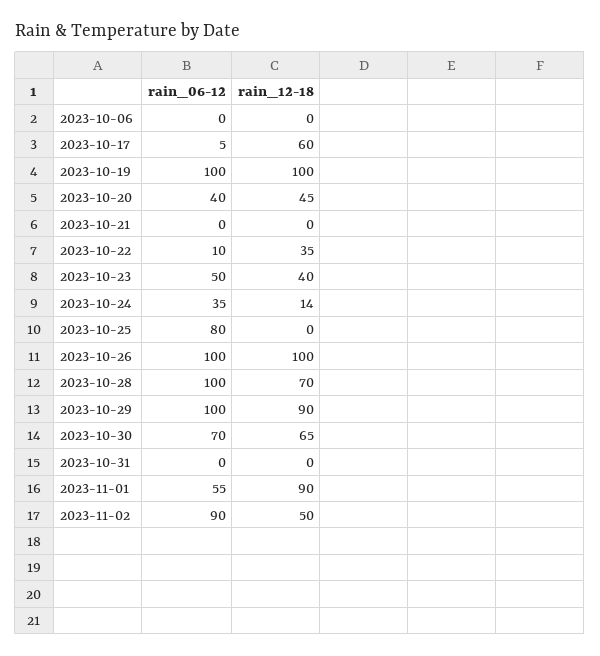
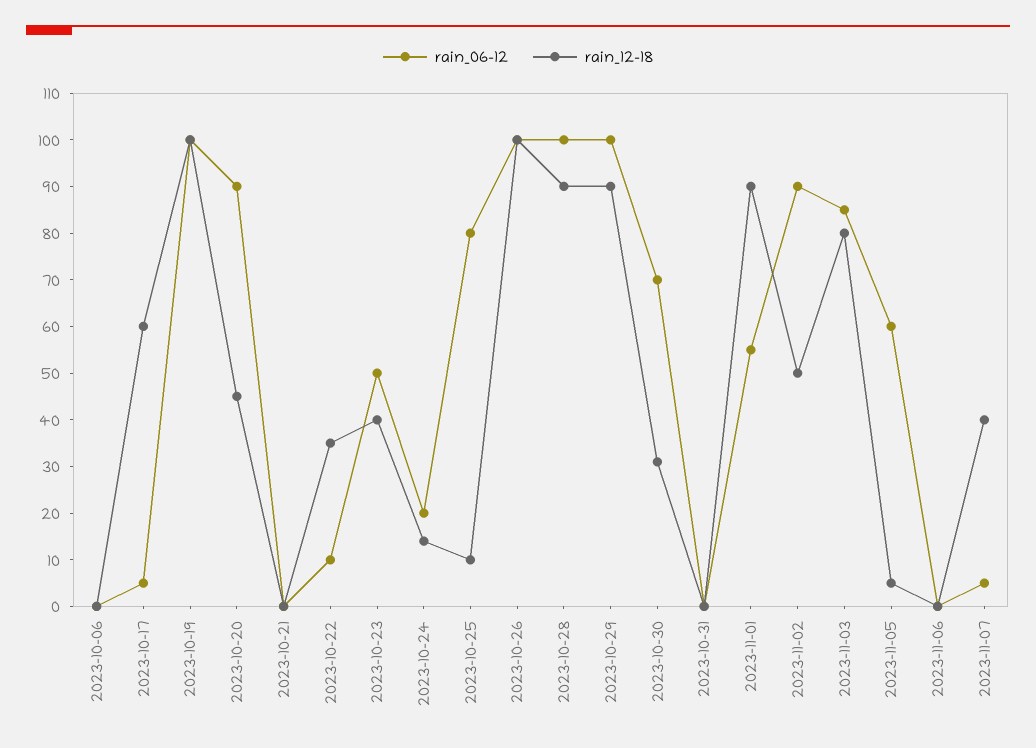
rain_06-12, 2023-10-20: 40 -> 90
rain_06-12, 2023-10-24: 35 -> 20
rain_12-18, 2023-10-25: 0 -> 10
rain_12-18, 2023-10-28: 70 -> 90
rain_12-18, 2023-10-30: 65 -> 30
rain_06-12, 2023-11-03: none -> 85
rain_12-18, 2023-11-03: none -> 80
rain_06-12, 2023-11-05: none -> 60
rain_12-18, 2023-11-05: none -> 5
rain_06-12, 2023-11-06: none -> 0
rain_12-18, 2023-11-06: none -> 0
rain_06-12, 2023-11-07: none -> 5
rain_12-18, 2023-11-07: none -> 40

